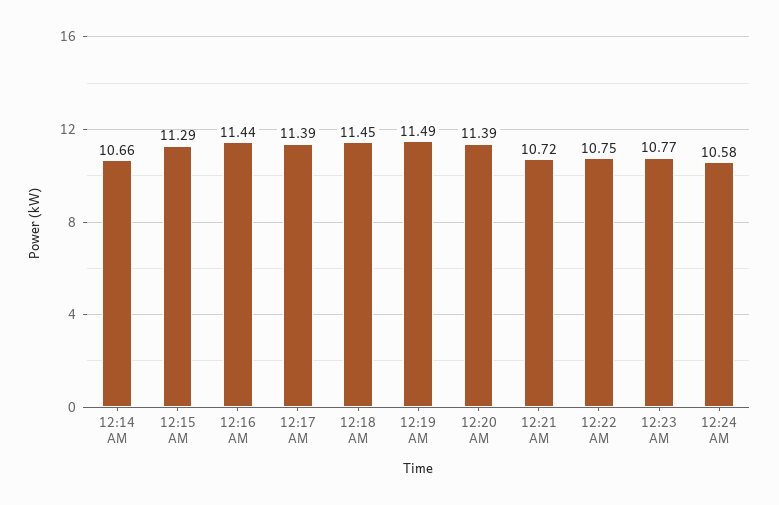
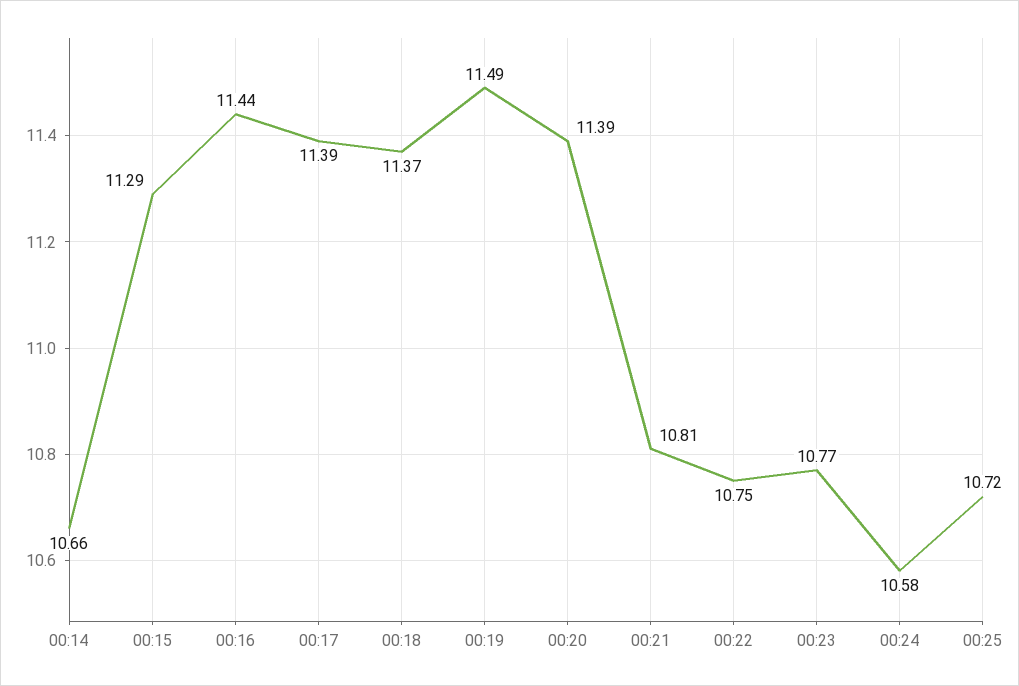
12:18 AM: 11.45 -> 11.37
12:21 AM: 10.72 -> 10.81
00:25: none -> 10.72

